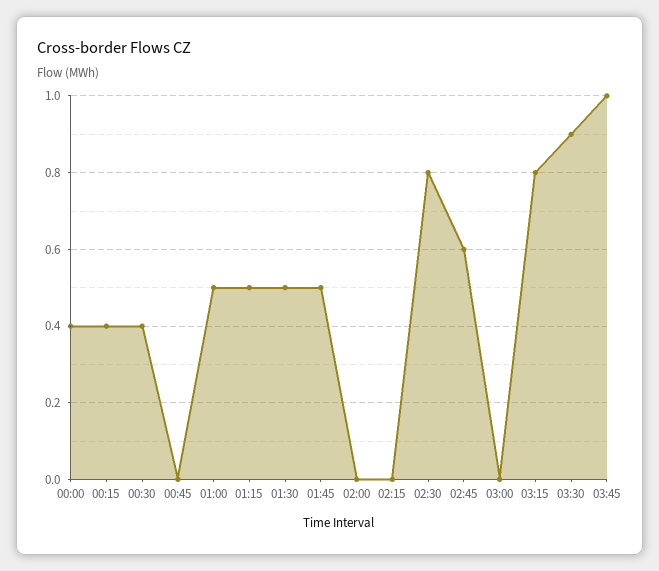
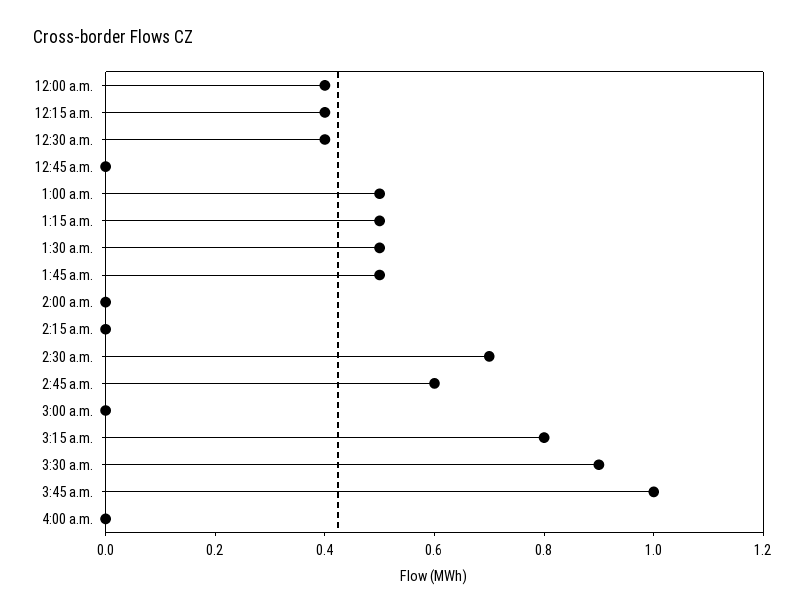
02:30: 0.8 -> 0.7
4:00 a.m.: none -> 0

